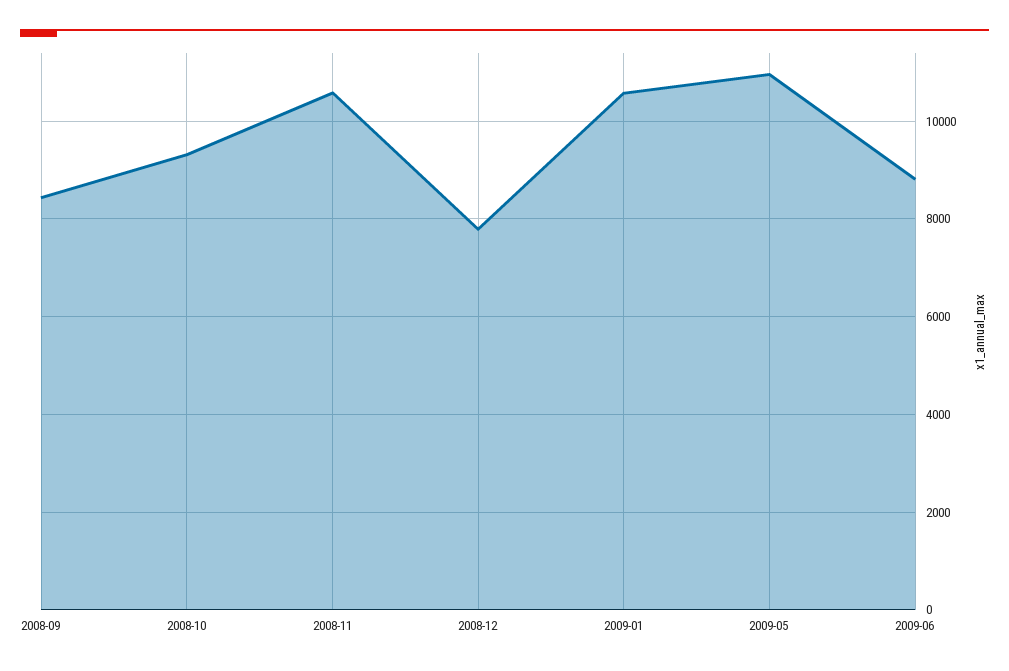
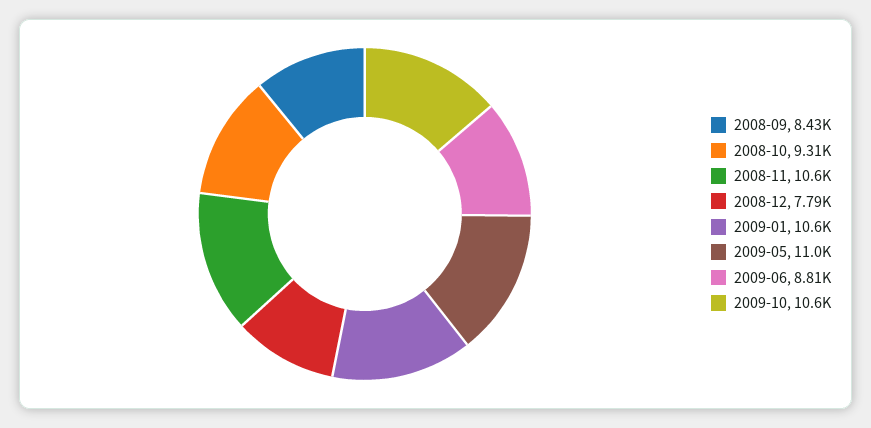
2009-10: none -> 10600

